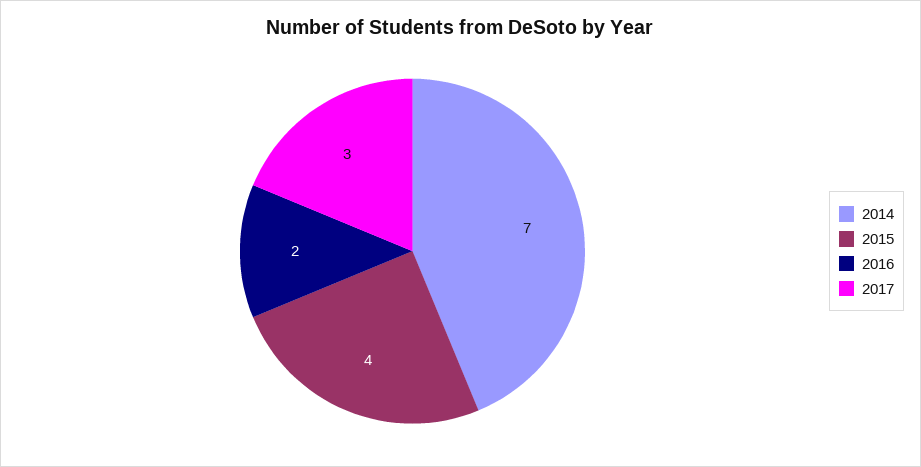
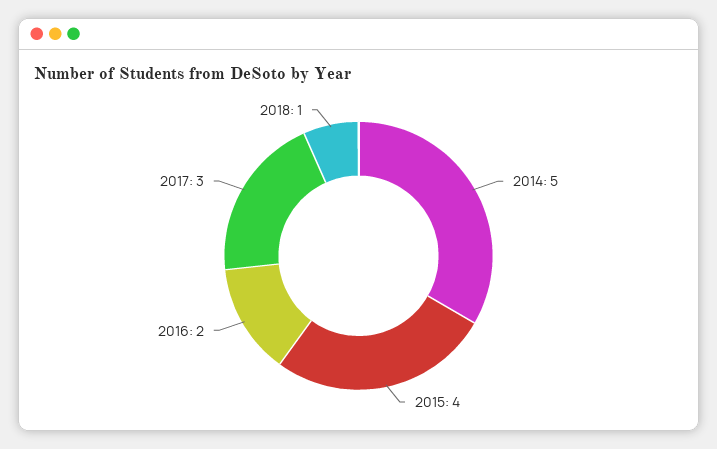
2014: 7 -> 5
2018: none -> 1

